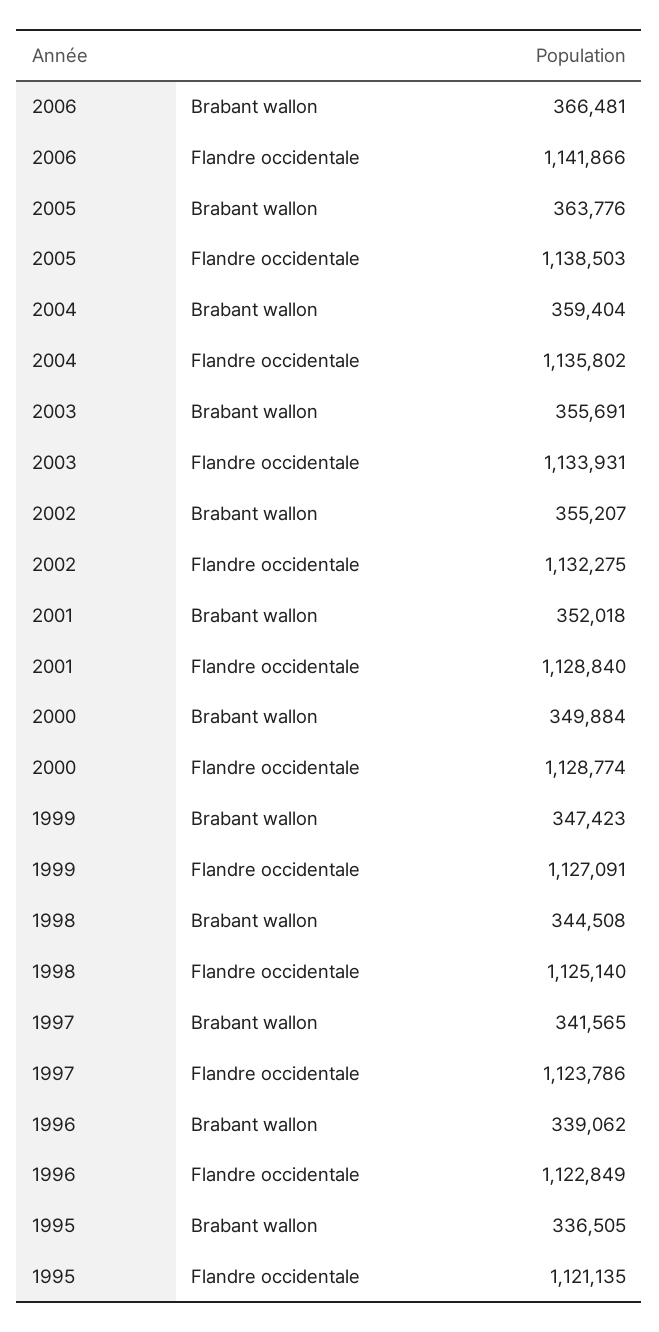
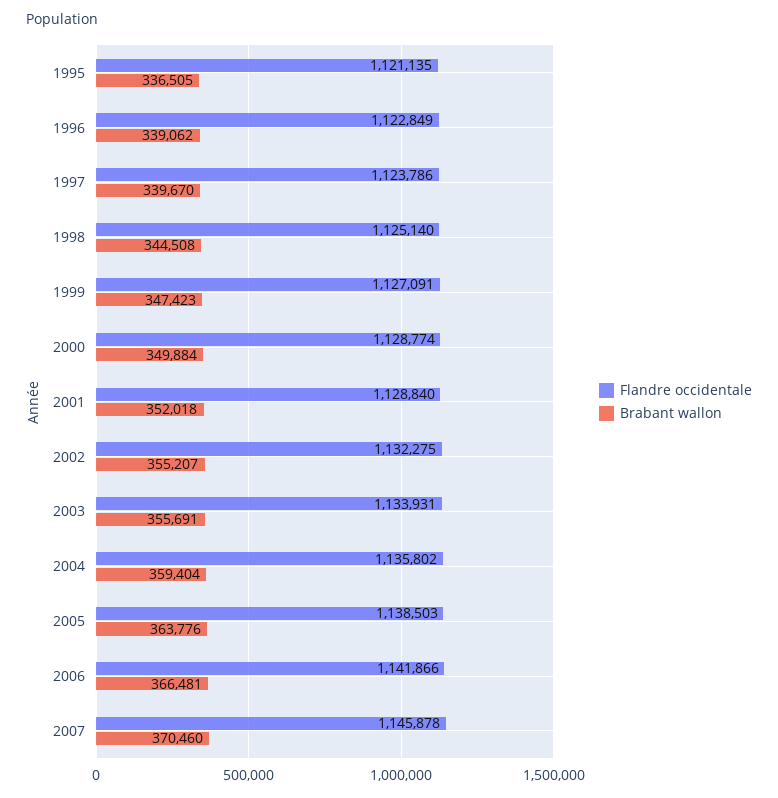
Brabant wallon, 1997: 341565 -> 339670
Flandre occidentale, 2007: none -> 1145878
Brabant wallon, 2007: none -> 370460

